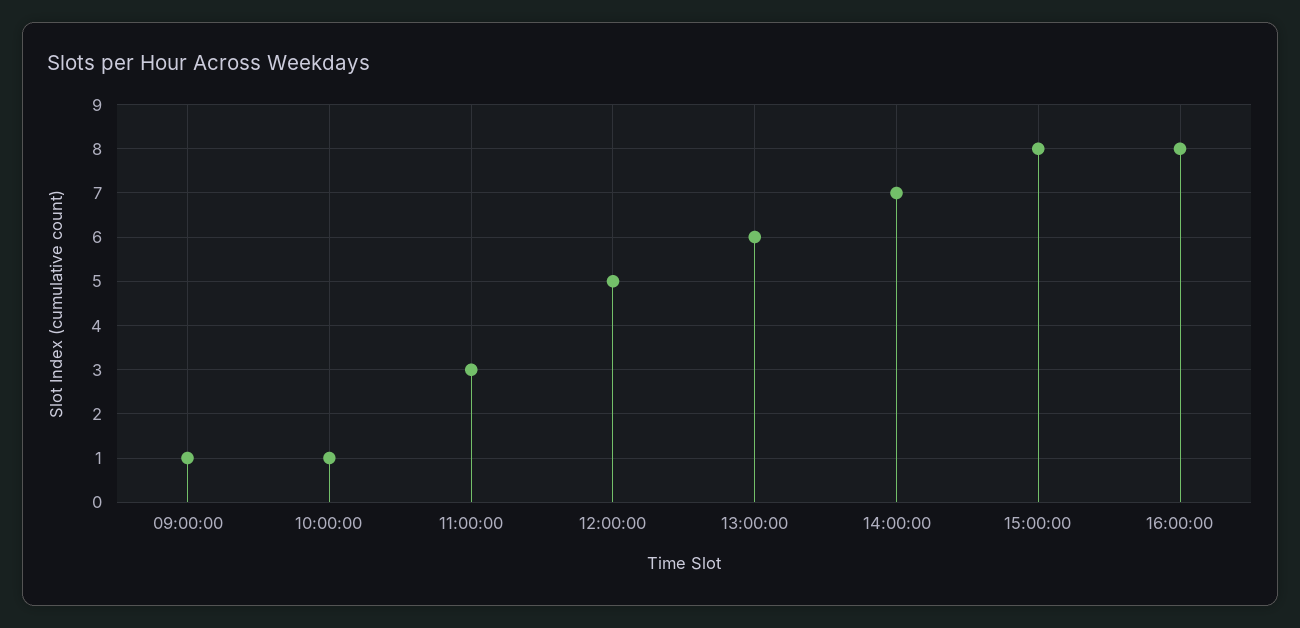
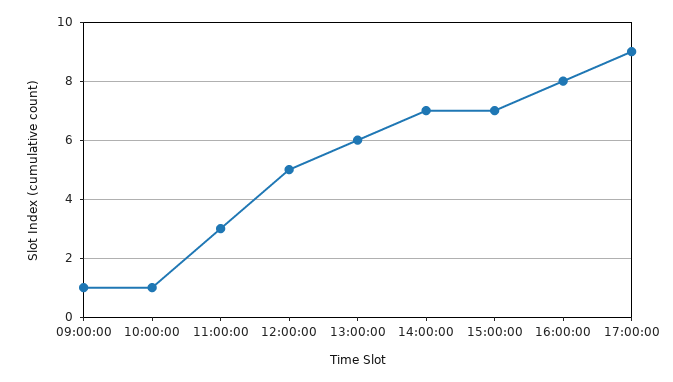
15:00:00: 8 -> 7
17:00:00: none -> 9

